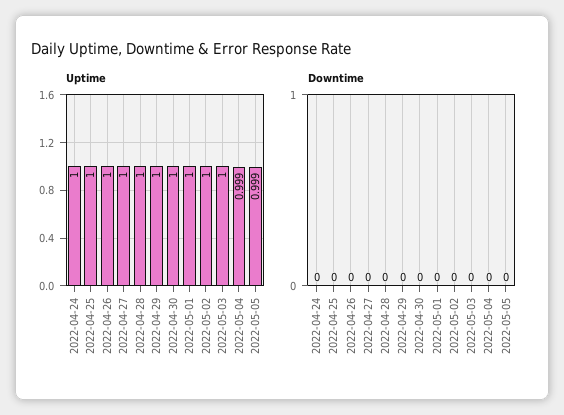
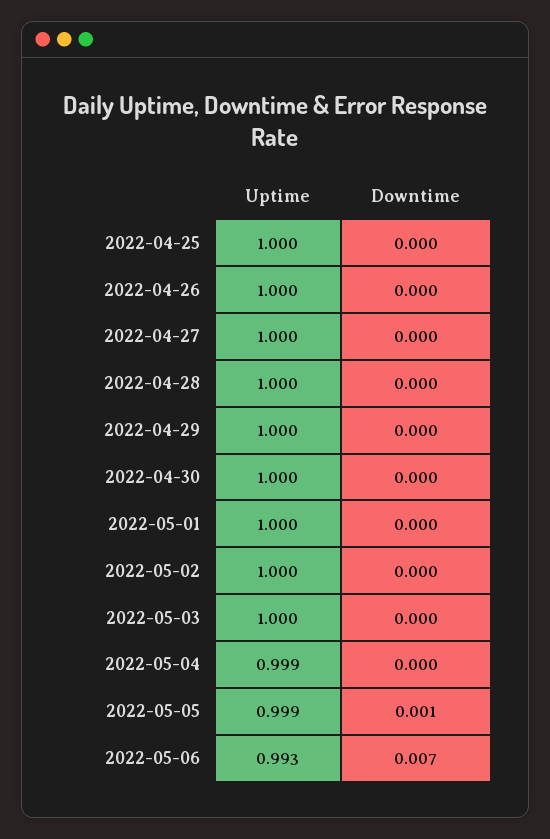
Uptime, 2022-04-24: 1 -> none
Downtime, 2022-04-24: 0 -> none
Downtime, 2022-05-05: 0 -> 0.001
Uptime, 2022-05-06: none -> 0.993
Downtime, 2022-05-06: none -> 0.007

